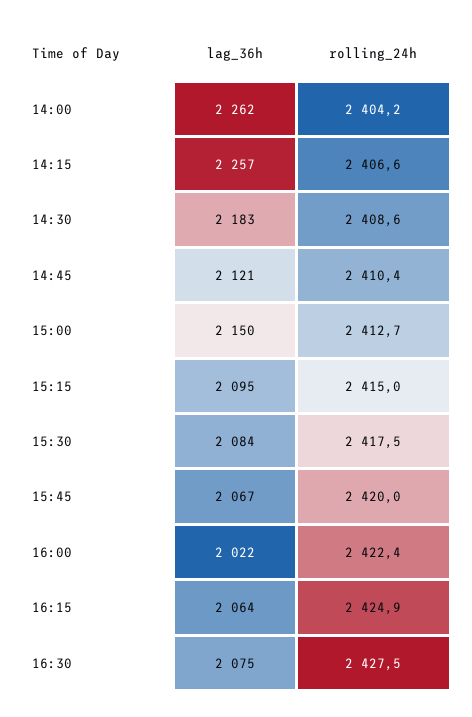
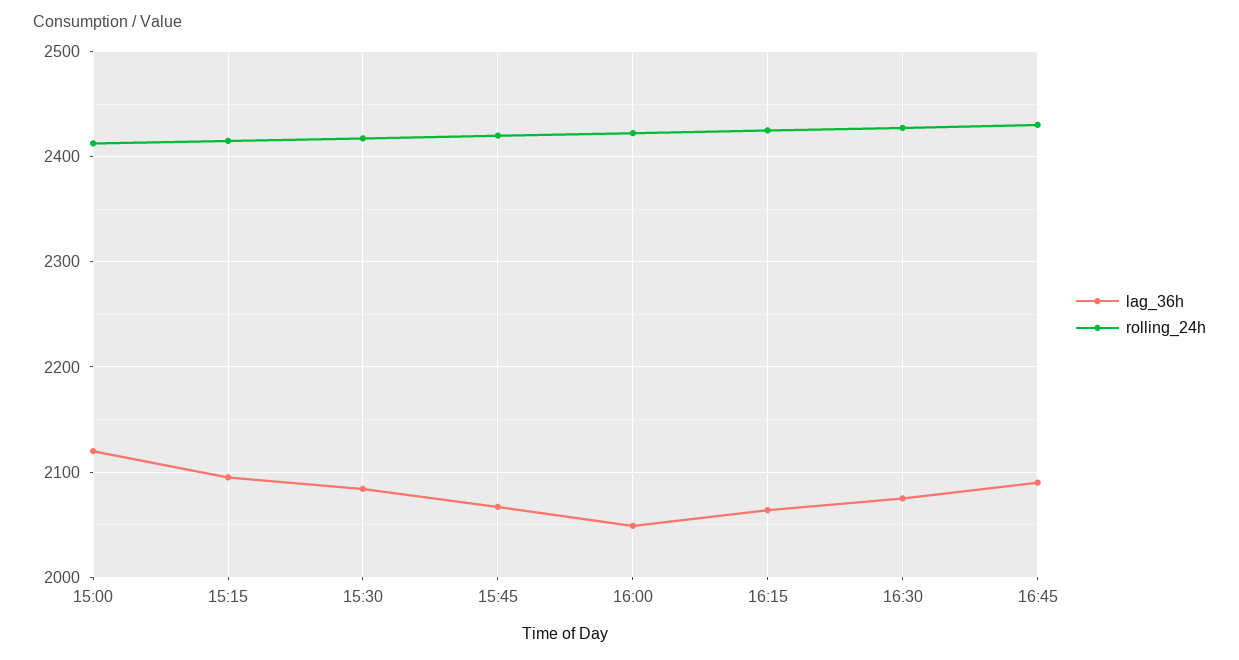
lag_36h, 14:00: 2262 -> none
rolling_24h, 14:00: 2404.2 -> none
lag_36h, 14:15: 2257 -> none
rolling_24h, 14:15: 2406.6 -> none
lag_36h, 14:30: 2183 -> none
rolling_24h, 14:30: 2408.6 -> none
lag_36h, 14:45: 2121 -> none
rolling_24h, 14:45: 2410.4 -> none
lag_36h, 15:00: 2150 -> 2120
lag_36h, 16:00: 2022 -> 2050
lag_36h, 16:45: none -> 2090
rolling_24h, 16:45: none -> 2430

